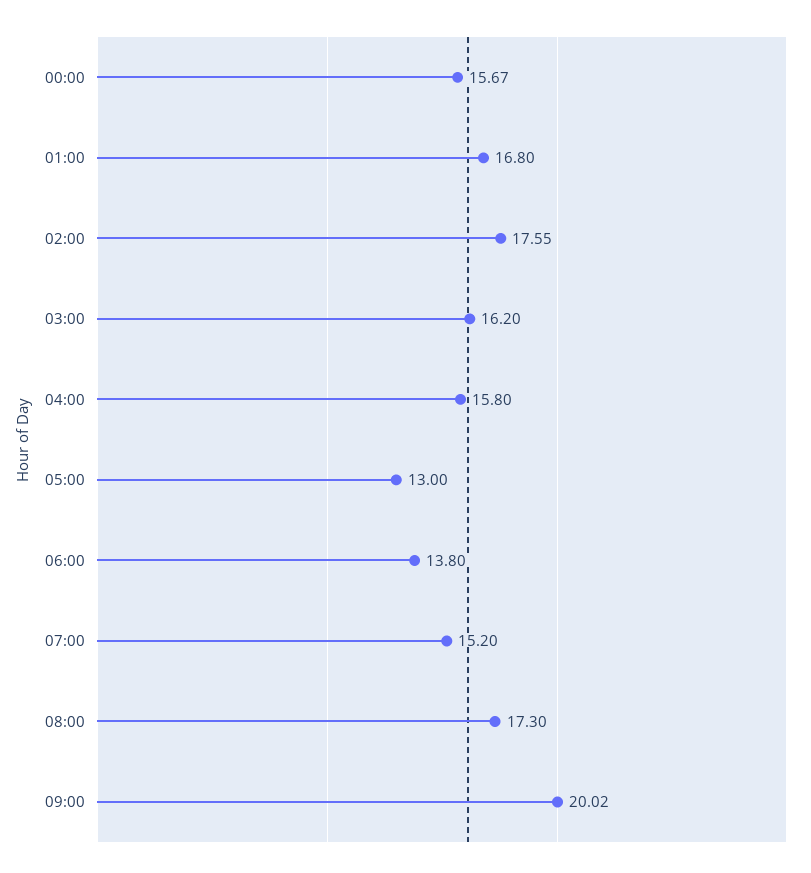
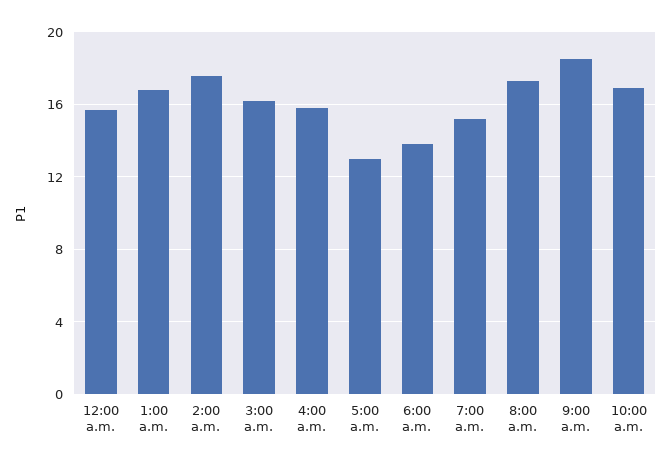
09:00: 20.02 -> 18.5
10:00 a.m.: none -> 17

